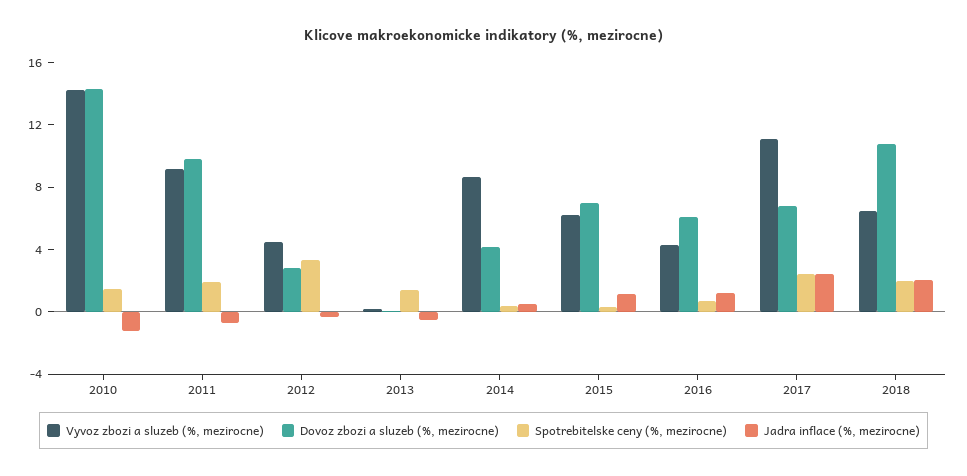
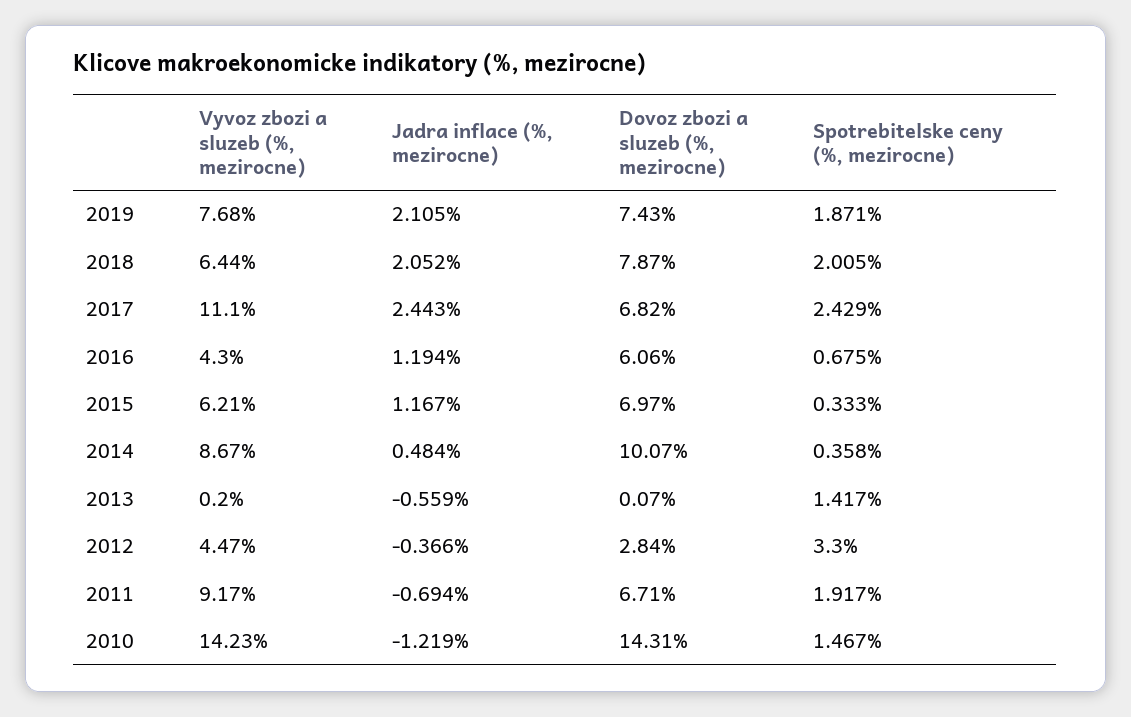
Dovoz zbozi a sluzeb (%, mezirocne), 2011: 10 -> 6.71
Dovoz zbozi a sluzeb (%, mezirocne), 2014: 4 -> 10.07
Dovoz zbozi a sluzeb (%, mezirocne), 2018: 11 -> 7.87
Vyvoz zbozi a sluzeb (%, mezirocne), 2019: none -> 7.68
Jadra inflace (%, mezirocne), 2019: none -> 2.105
Dovoz zbozi a sluzeb (%, mezirocne), 2019: none -> 7.43
Spotrebitelske ceny (%, mezirocne), 2019: none -> 1.871

